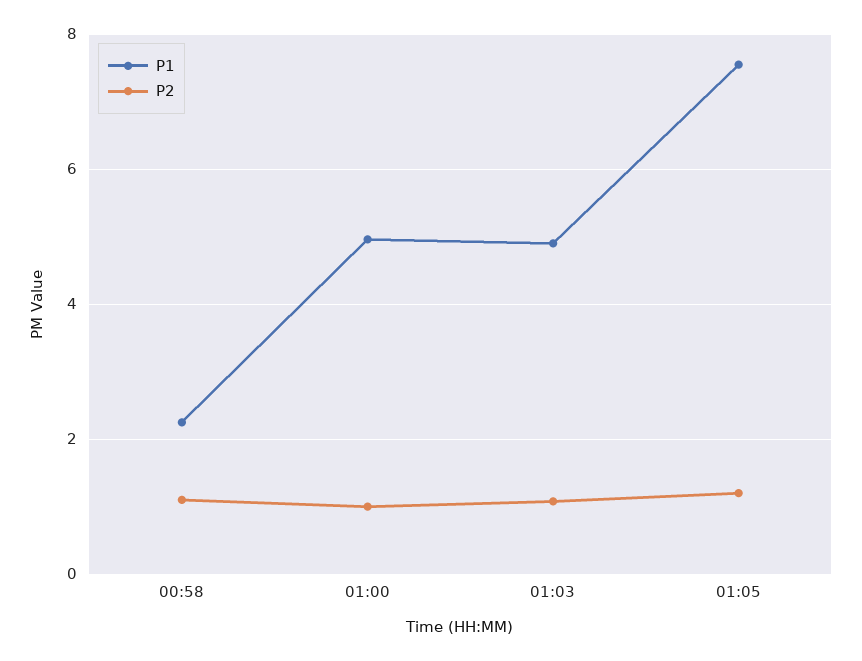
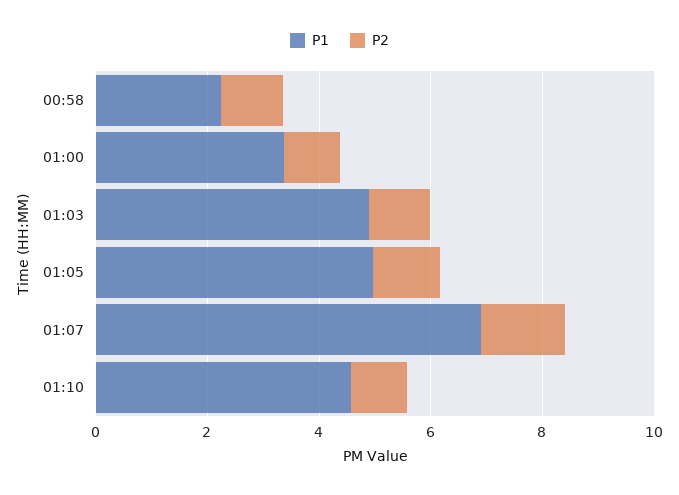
P1, 01:00: 5 -> 3.5
P1, 01:05: 7.6 -> 5
P1, 01:07: none -> 7
P2, 01:07: none -> 1.5
P1, 01:10: none -> 4.5
P2, 01:10: none -> 1

